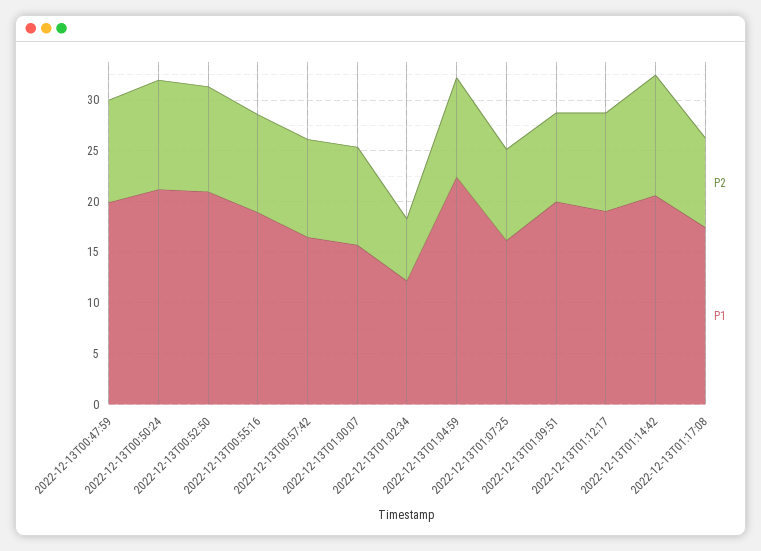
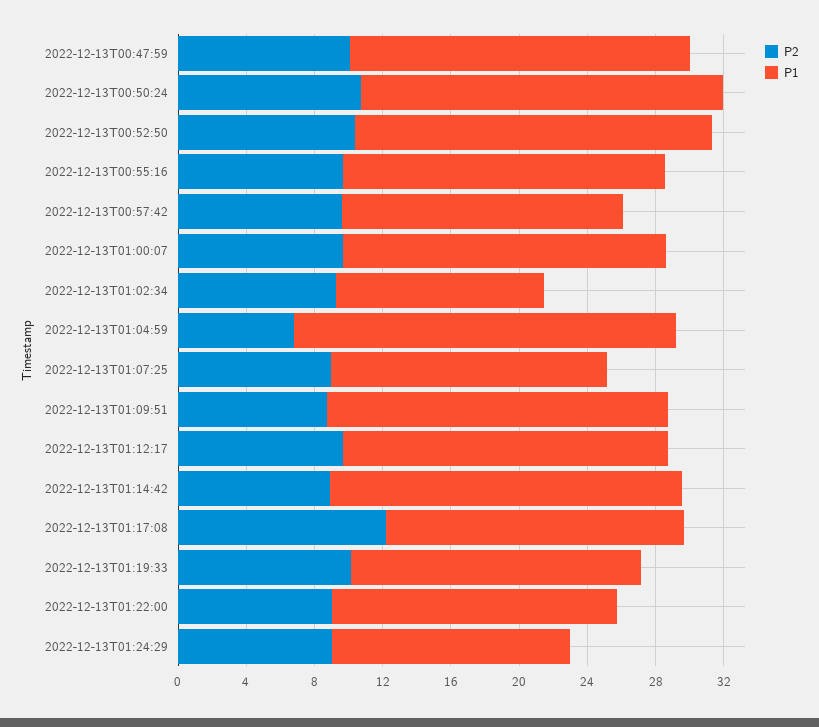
P1, 2022-12-13T01:00:07: 16 -> 19
P2, 2022-12-13T01:02:34: 6 -> 9
P2, 2022-12-13T01:04:59: 10 -> 7
P2, 2022-12-13T01:14:42: 12 -> 9
P2, 2022-12-13T01:17:08: 9 -> 12
P2, 2022-12-13T01:19:33: none -> 10
P1, 2022-12-13T01:19:33: none -> 17
P2, 2022-12-13T01:22:00: none -> 9
P1, 2022-12-13T01:22:00: none -> 17
P2, 2022-12-13T01:24:29: none -> 9
P1, 2022-12-13T01:24:29: none -> 14

